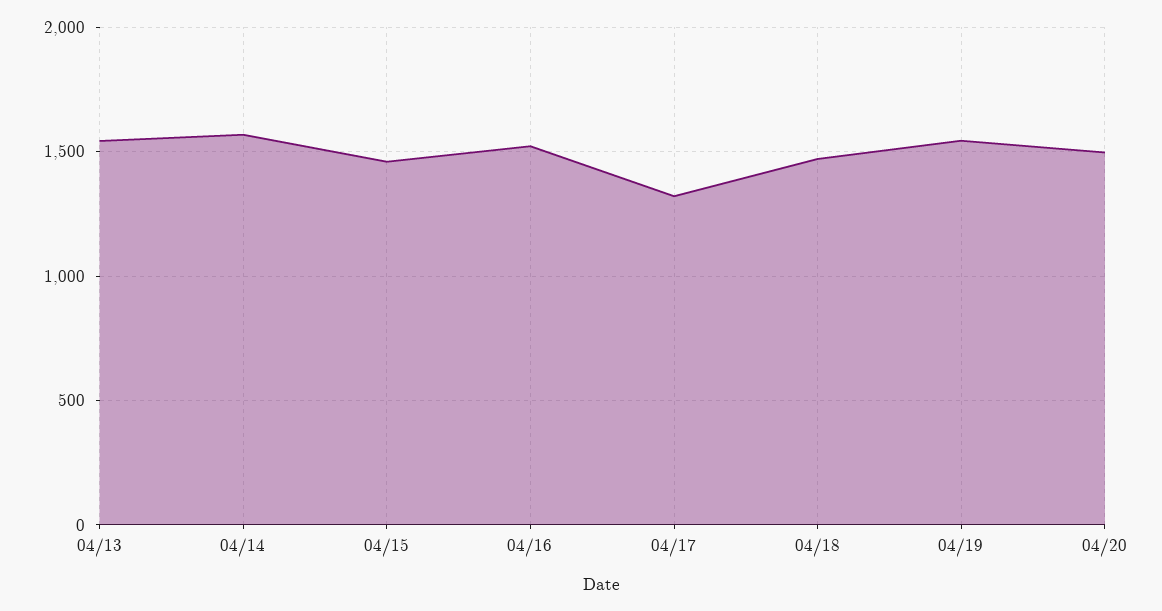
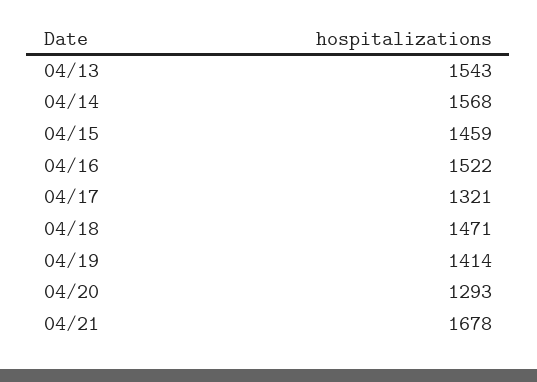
04/19: 1550 -> 1414
04/20: 1500 -> 1293
04/21: none -> 1678

